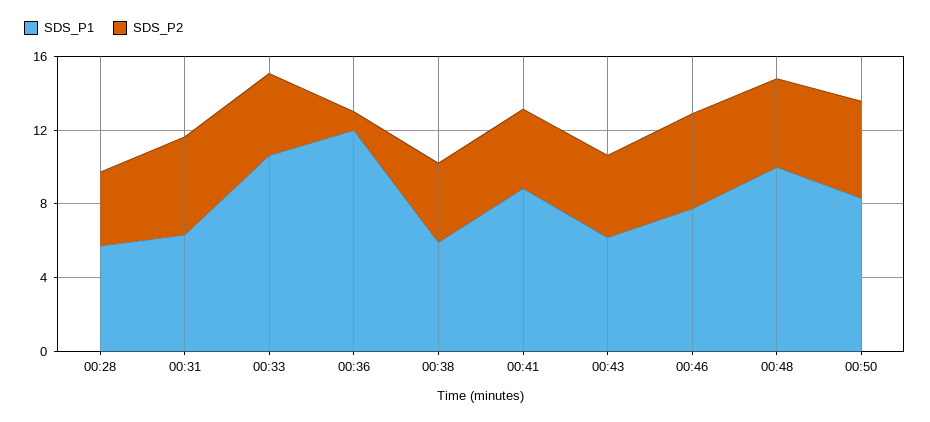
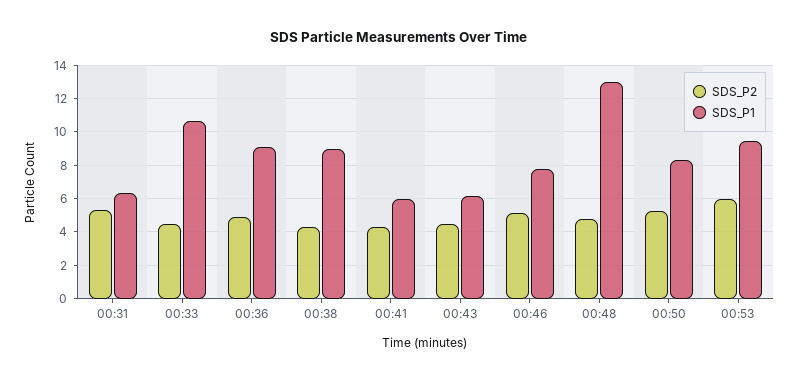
SDS_P1, 00:28: 6 -> none
SDS_P2, 00:28: 4 -> none
SDS_P1, 00:36: 12 -> 9
SDS_P2, 00:36: 1 -> 5
SDS_P1, 00:38: 6 -> 9
SDS_P1, 00:41: 9 -> 6
SDS_P1, 00:48: 10 -> 13
SDS_P2, 00:53: none -> 6
SDS_P1, 00:53: none -> 9.5

